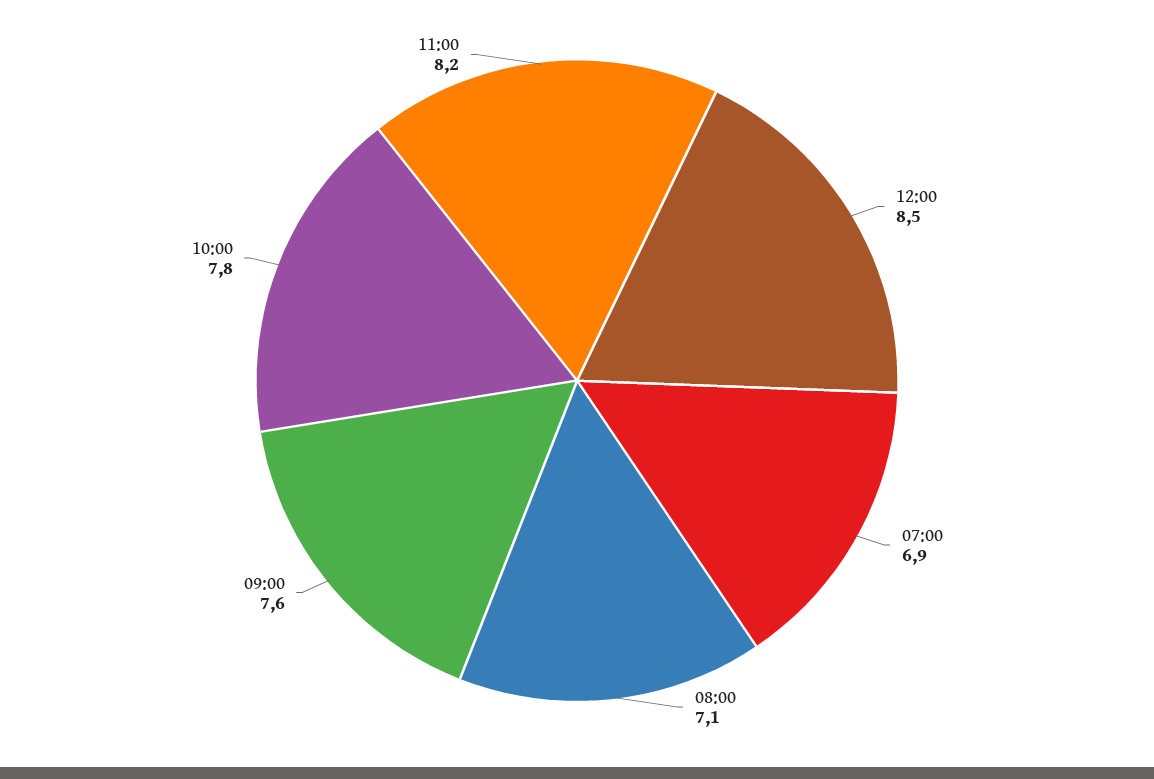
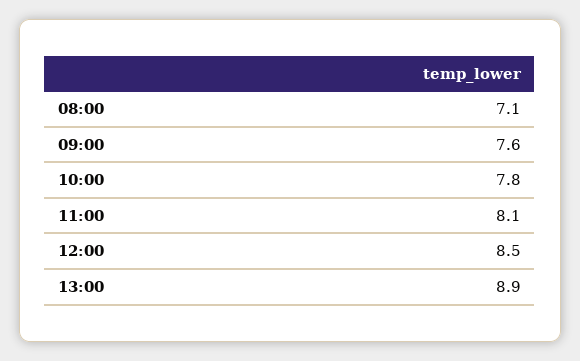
07:00: 6.9 -> none
11:00: 8.2 -> 8.1
13:00: none -> 8.9

